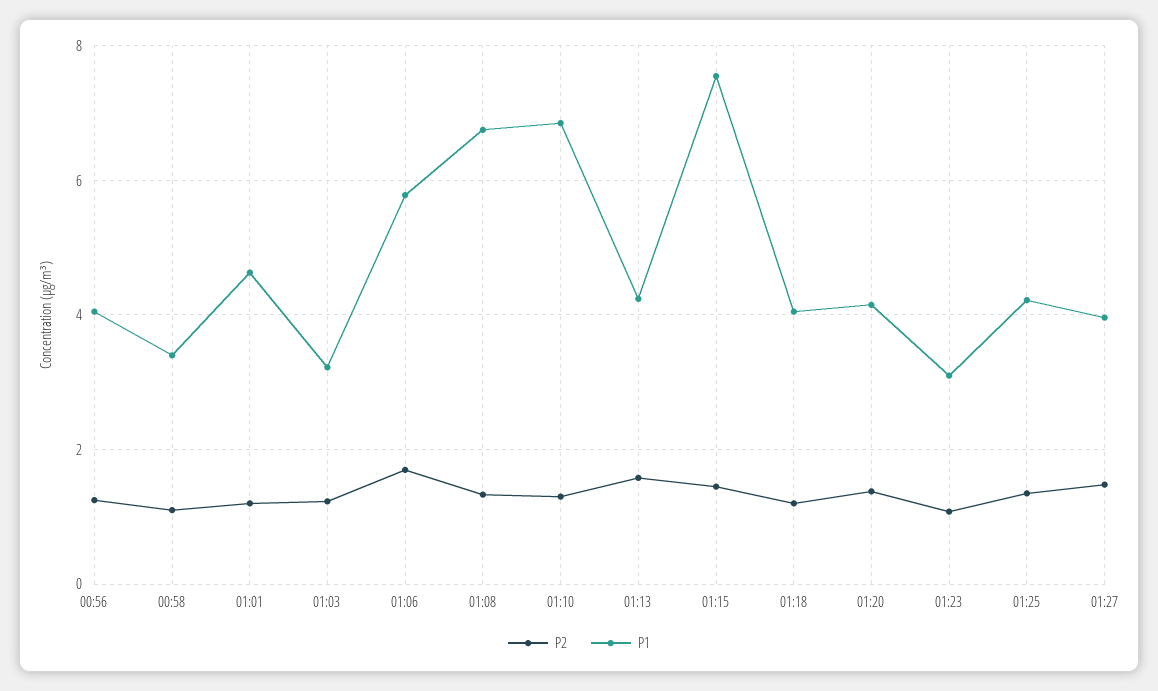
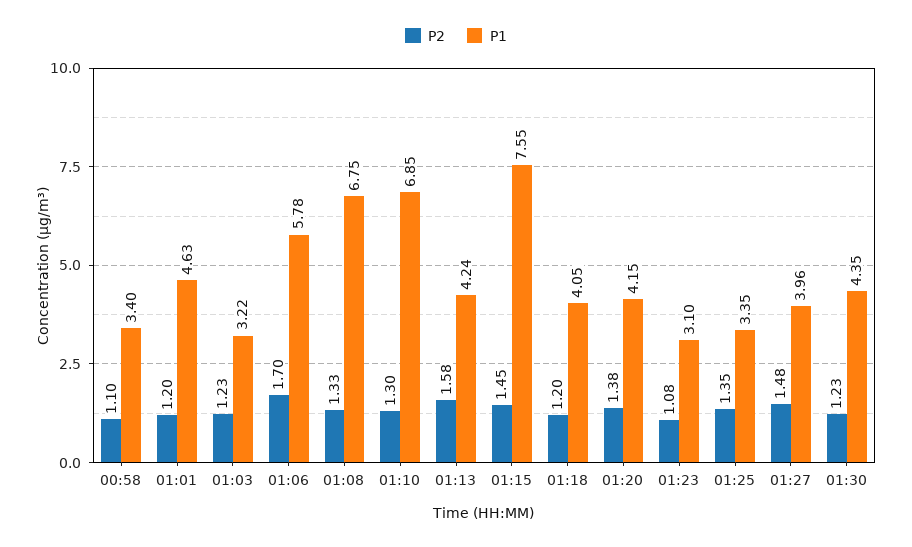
P2, 00:56: 1.2 -> none
P1, 00:56: 4 -> none
P1, 01:25: 4.2 -> 3.35
P2, 01:30: none -> 1.23
P1, 01:30: none -> 4.35

